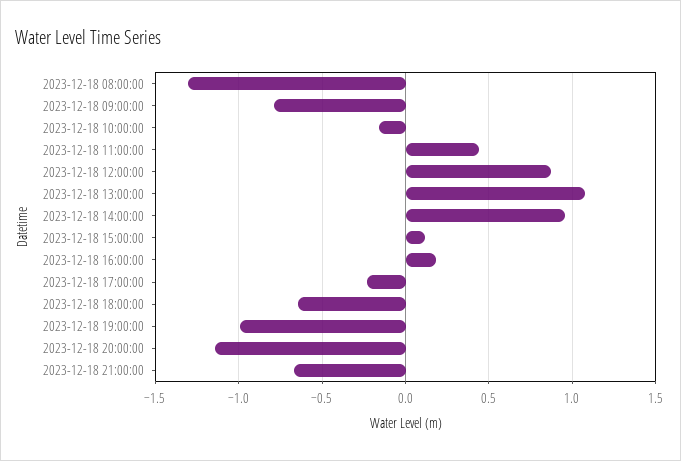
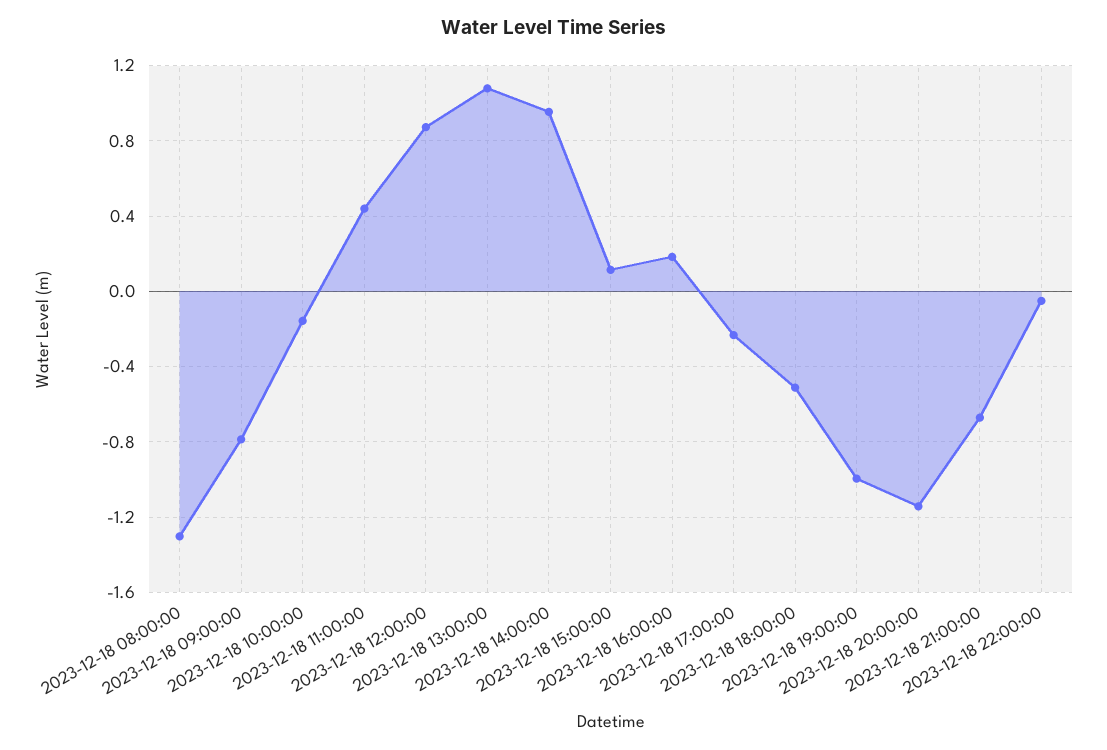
2023-12-18 18:00:00: -0.65 -> -0.5
2023-12-18 22:00:00: none -> -0.05

